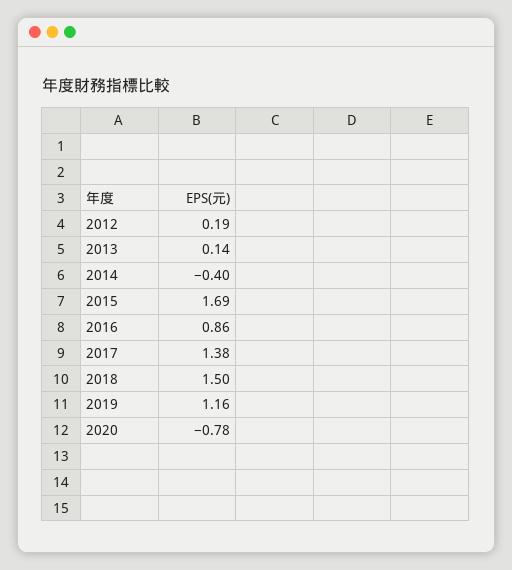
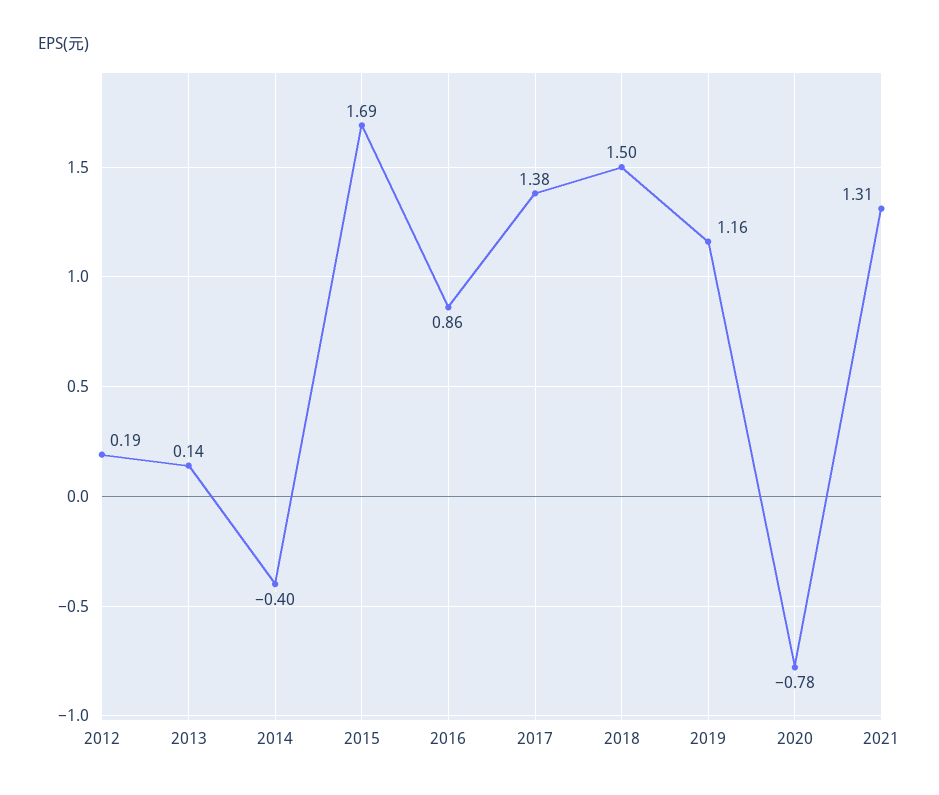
2021: none -> 1.31

